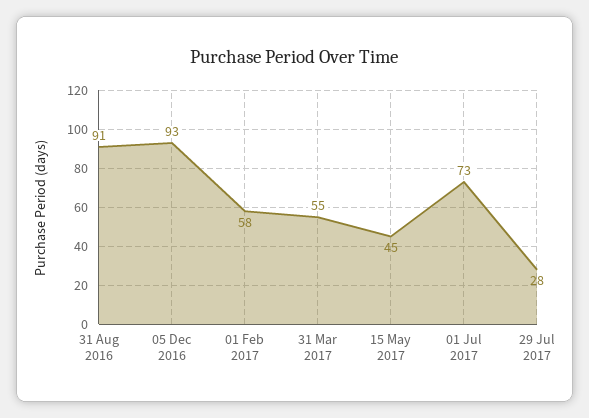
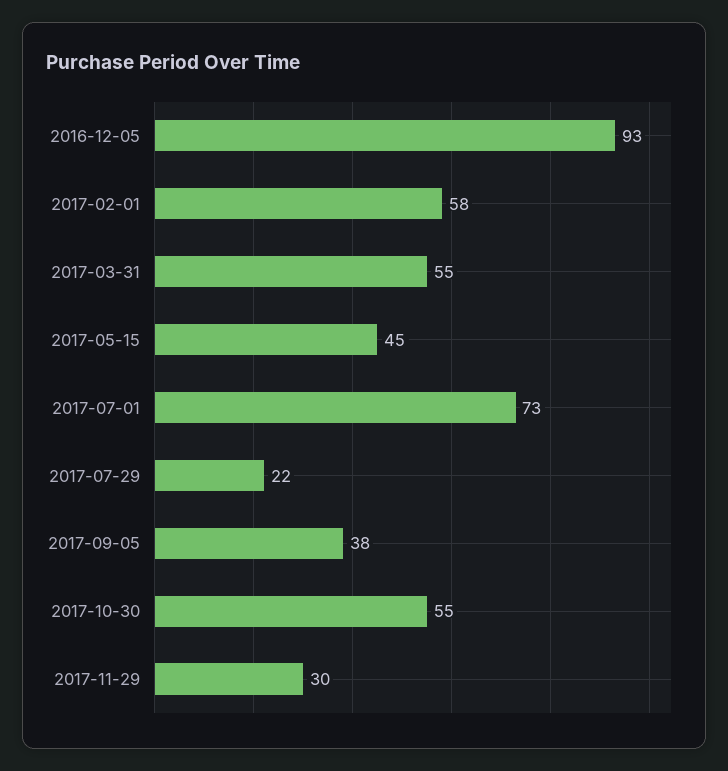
31 Aug 2016: 91 -> none
29 Jul 2017: 28 -> 22
2017-09-05: none -> 38
2017-10-30: none -> 55
2017-11-29: none -> 30

